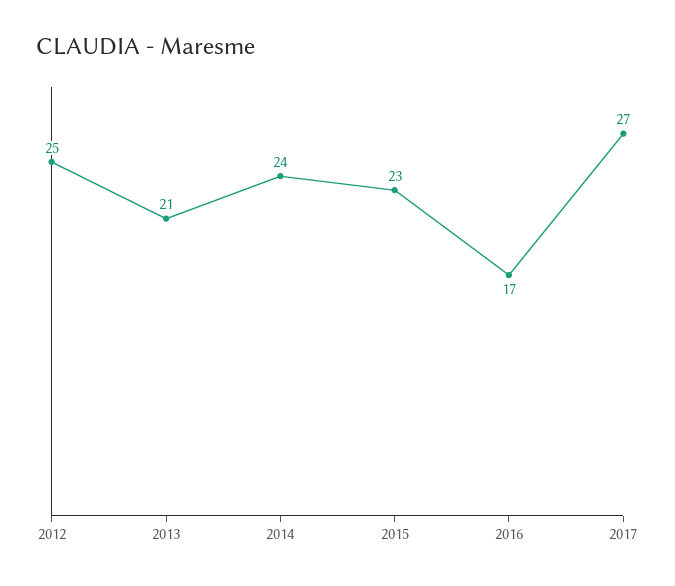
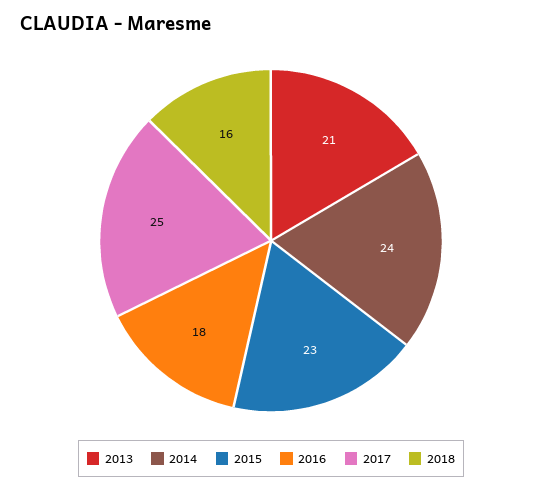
2012: 25 -> none
2016: 17 -> 18
2017: 27 -> 25
2018: none -> 16

